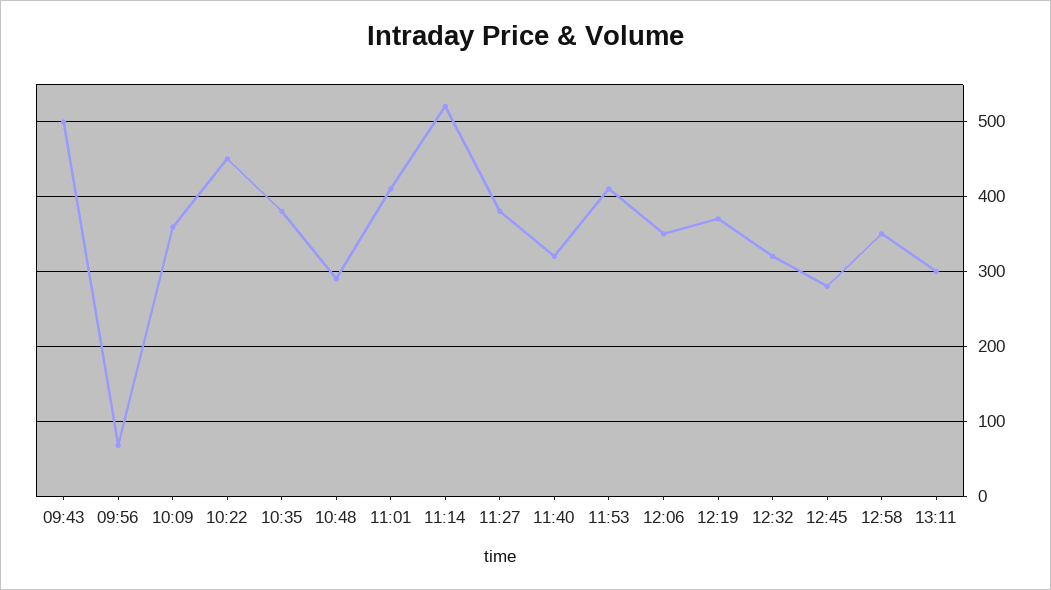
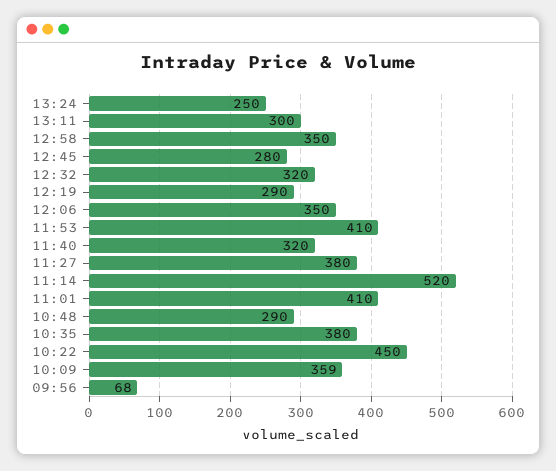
09:43: 500 -> none
12:19: 370 -> 290
13:24: none -> 250

